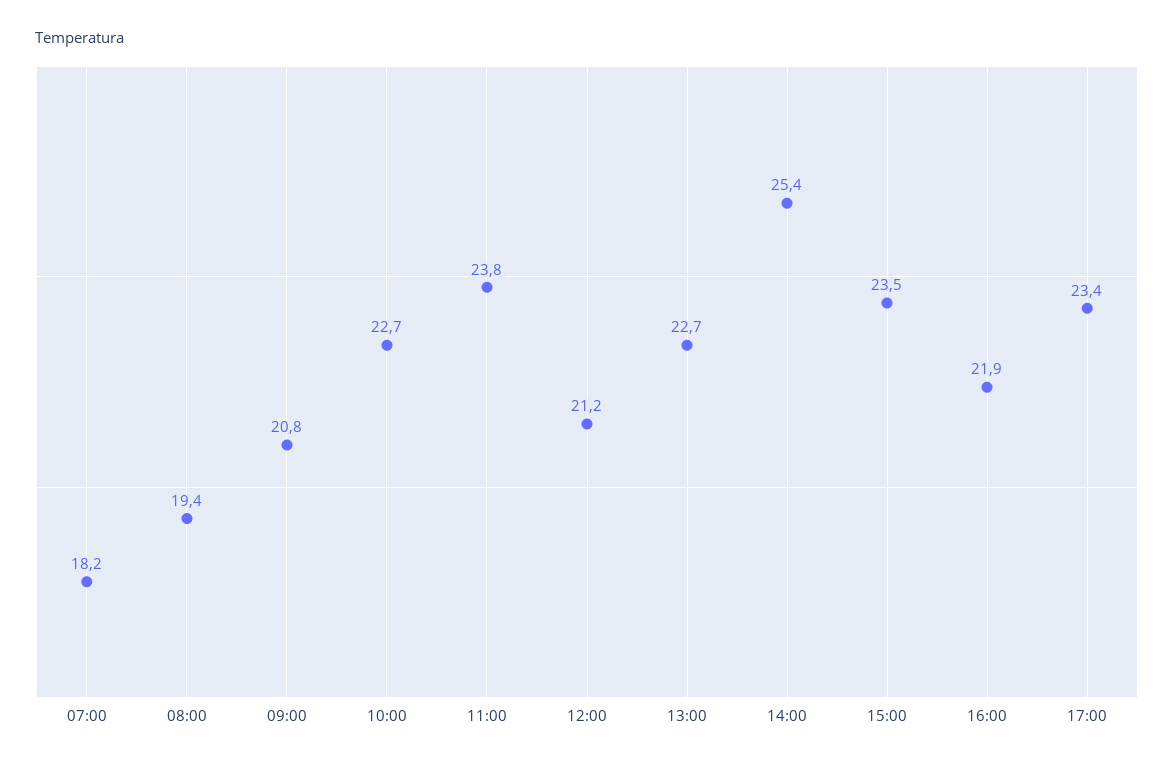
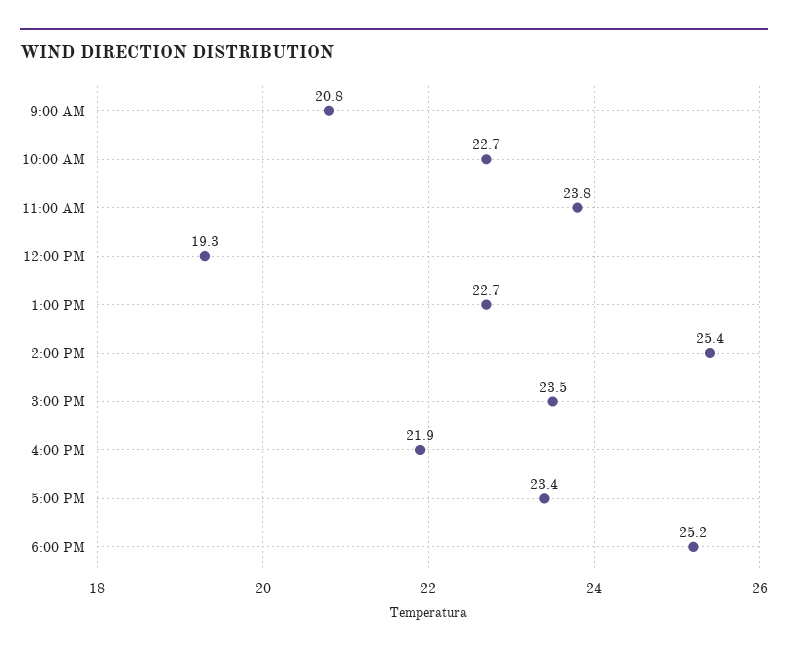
07:00: 18.2 -> none
08:00: 19.4 -> none
12:00: 21.2 -> 19.3
6:00 PM: none -> 25.2

